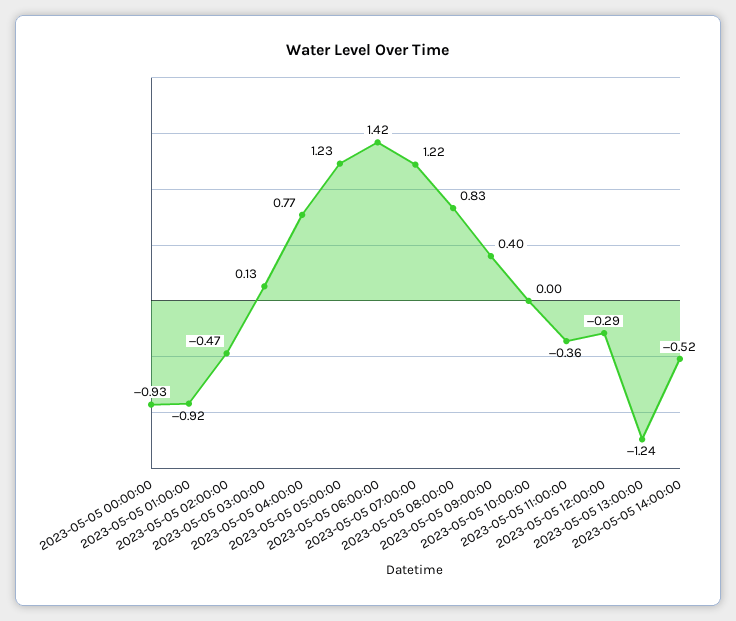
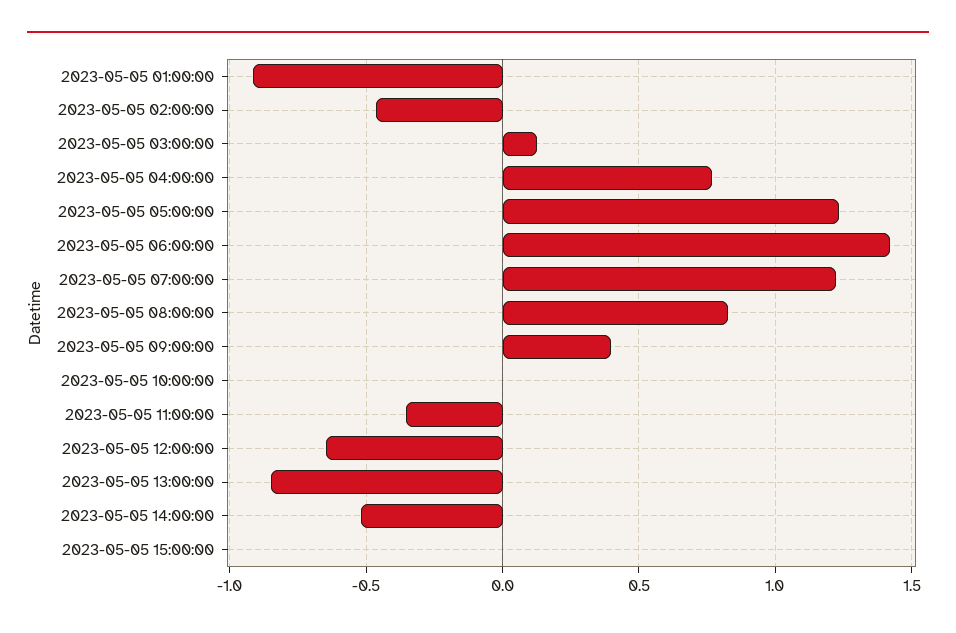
2023-05-05 00:00:00: -0.93 -> none
2023-05-05 12:00:00: -0.29 -> -0.65
2023-05-05 13:00:00: -1.24 -> -0.85
2023-05-05 15:00:00: none -> 0

